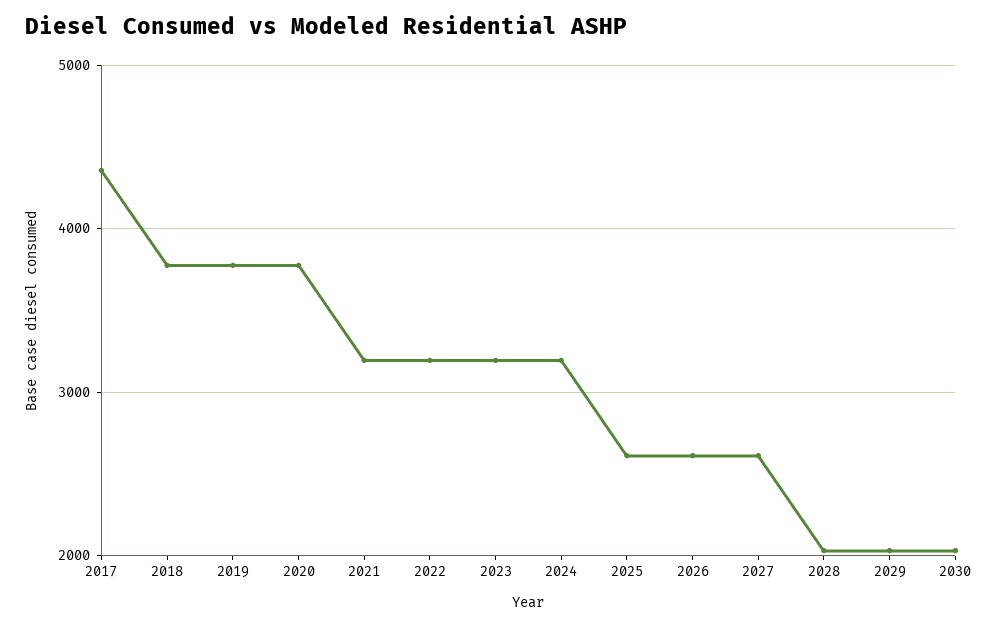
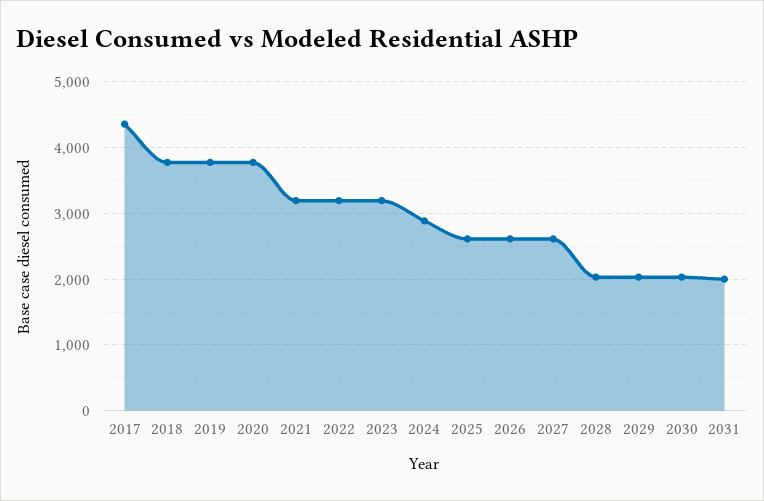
2024: 3200 -> 2900
2031: none -> 2000

